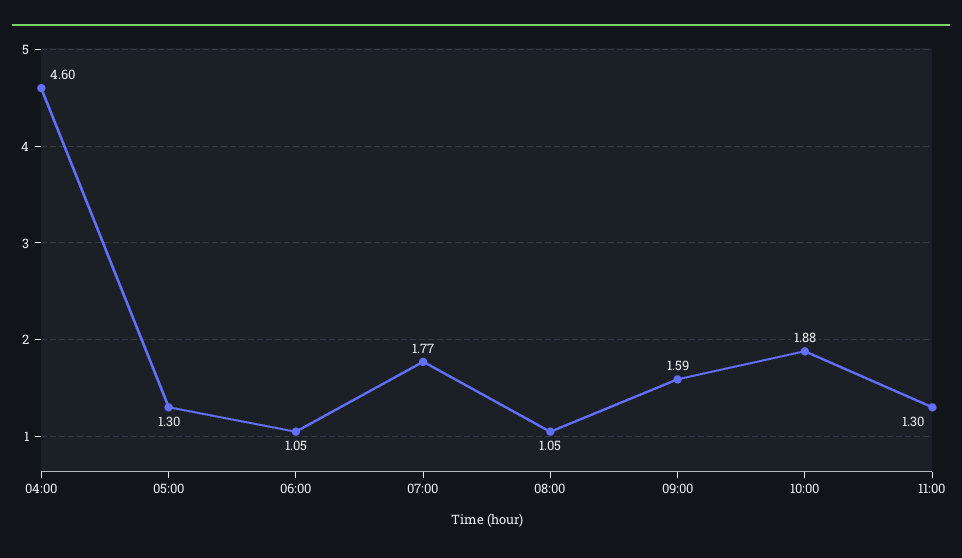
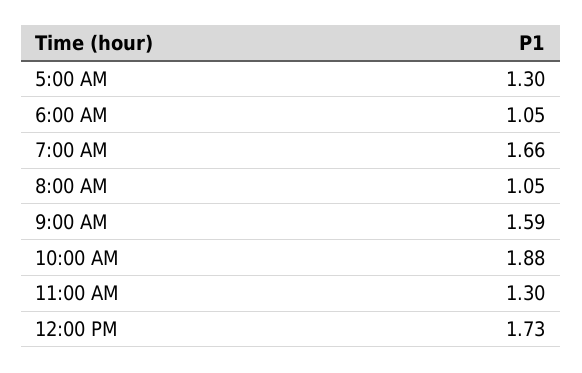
04:00: 4.6 -> none
07:00: 1.77 -> 1.66
12:00 PM: none -> 1.73

